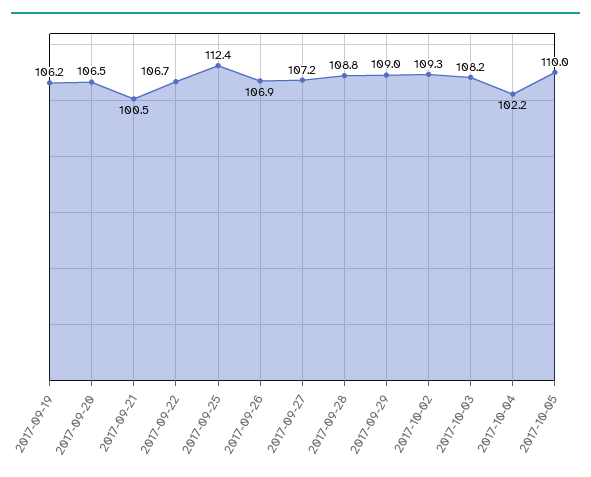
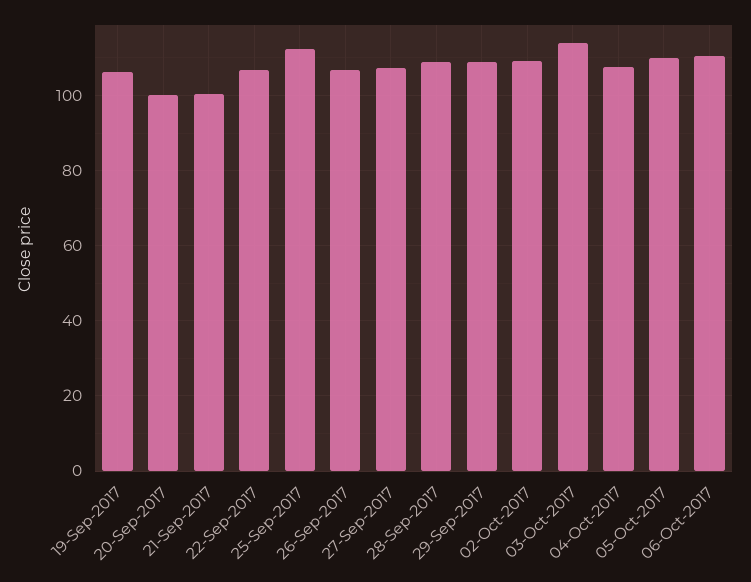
2017-09-20: 106.5 -> 100
2017-10-03: 108.2 -> 114
2017-10-04: 102.2 -> 108
06-Oct-2017: none -> 110

